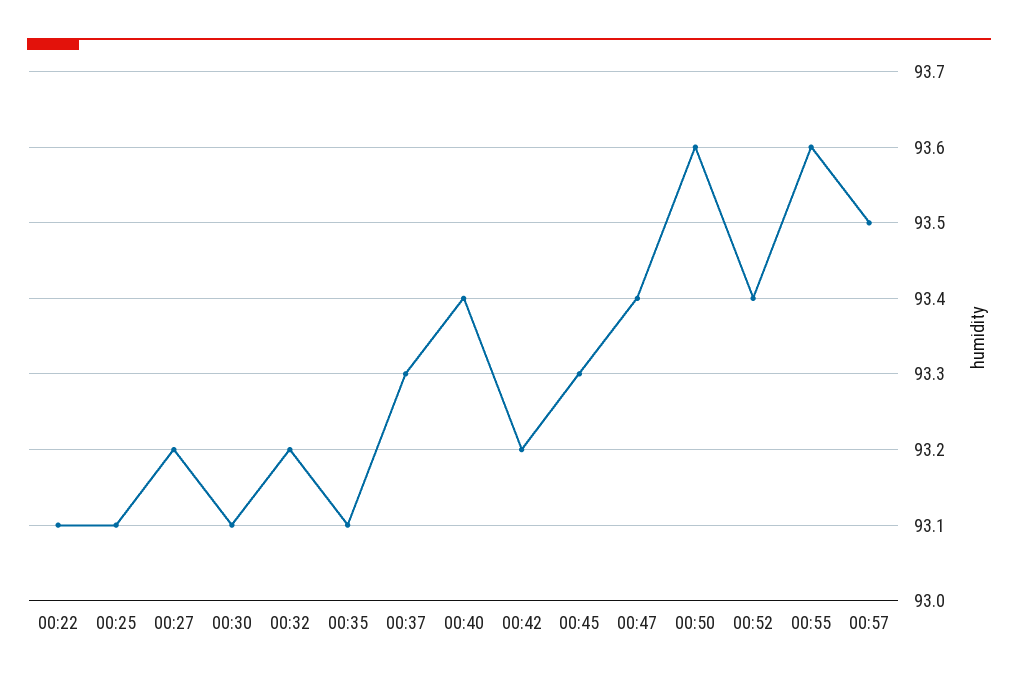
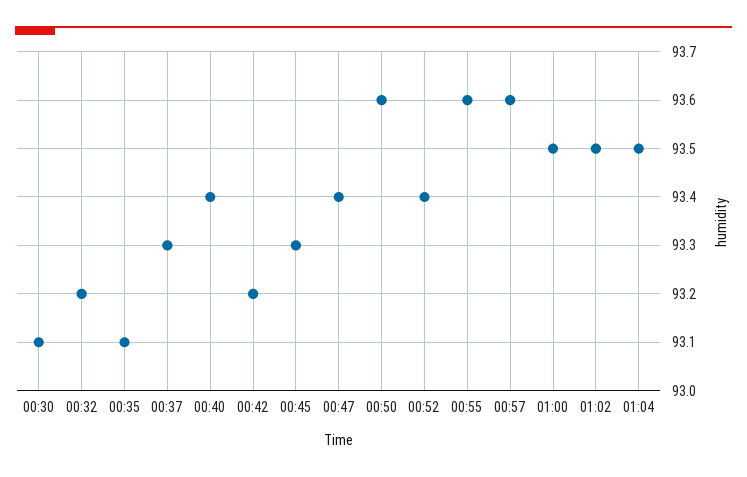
00:22: 93.1 -> none
00:25: 93.1 -> none
00:27: 93.2 -> none
00:57: 93.5 -> 93.6
01:00: none -> 93.5
01:02: none -> 93.5
01:04: none -> 93.5

